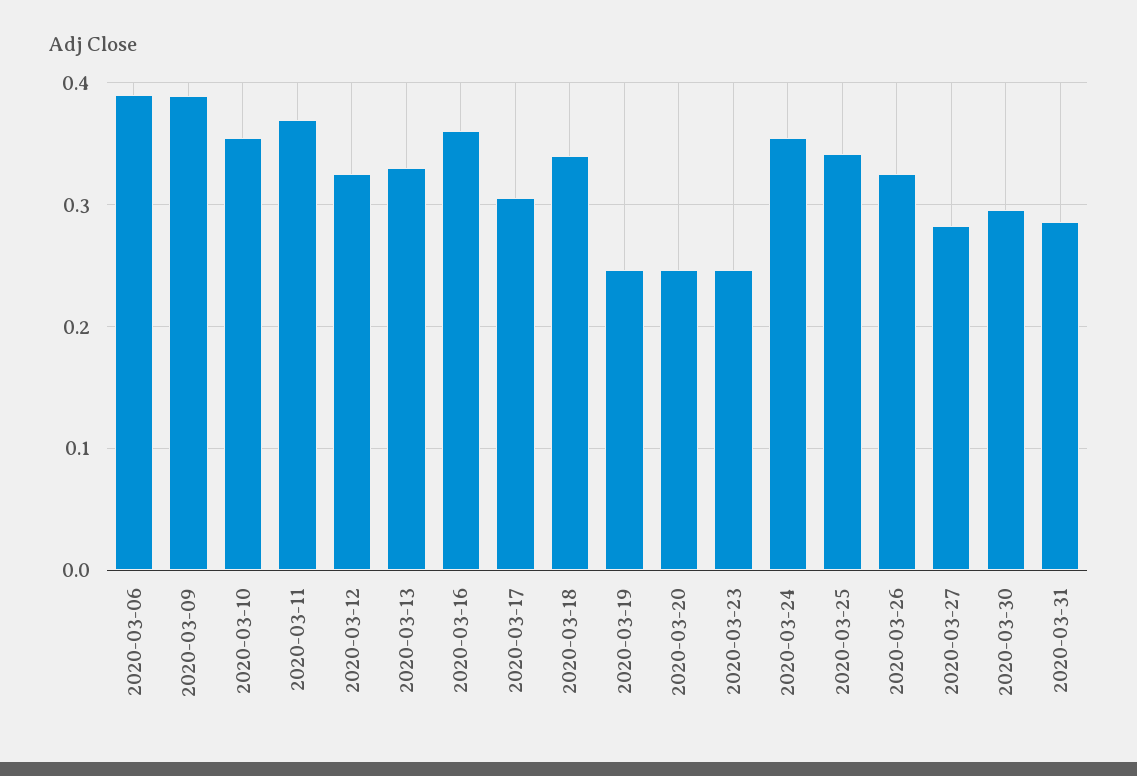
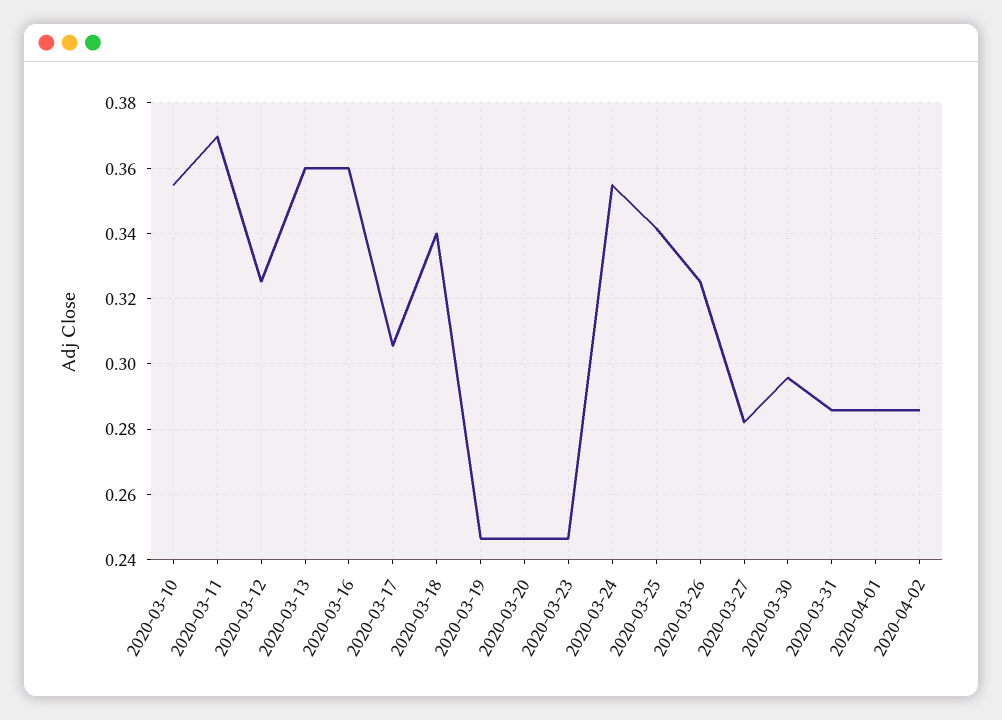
2020-03-06: 0.39 -> none
2020-03-09: 0.39 -> none
2020-03-13: 0.33 -> 0.36
2020-04-01: none -> 0.286
2020-04-02: none -> 0.286

